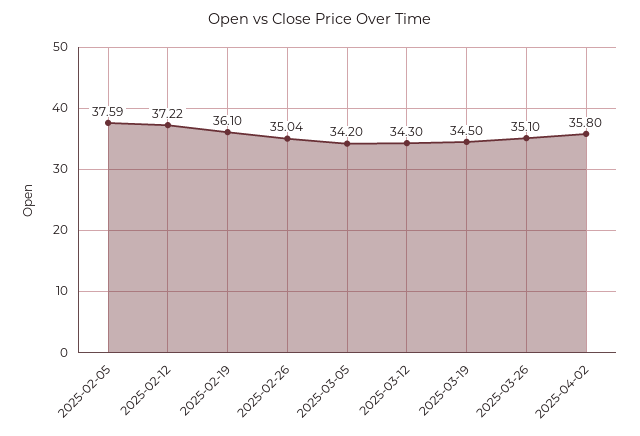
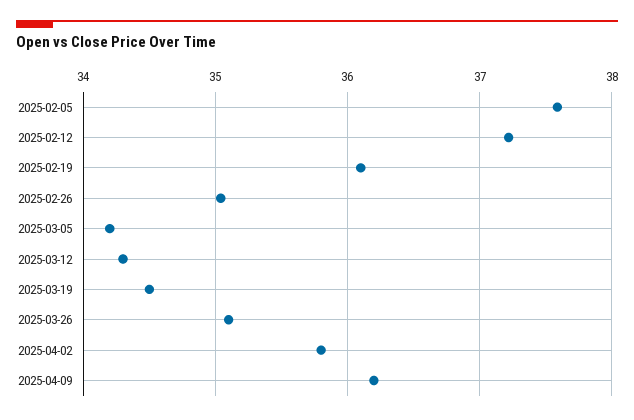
2025-04-09: none -> 36.2

